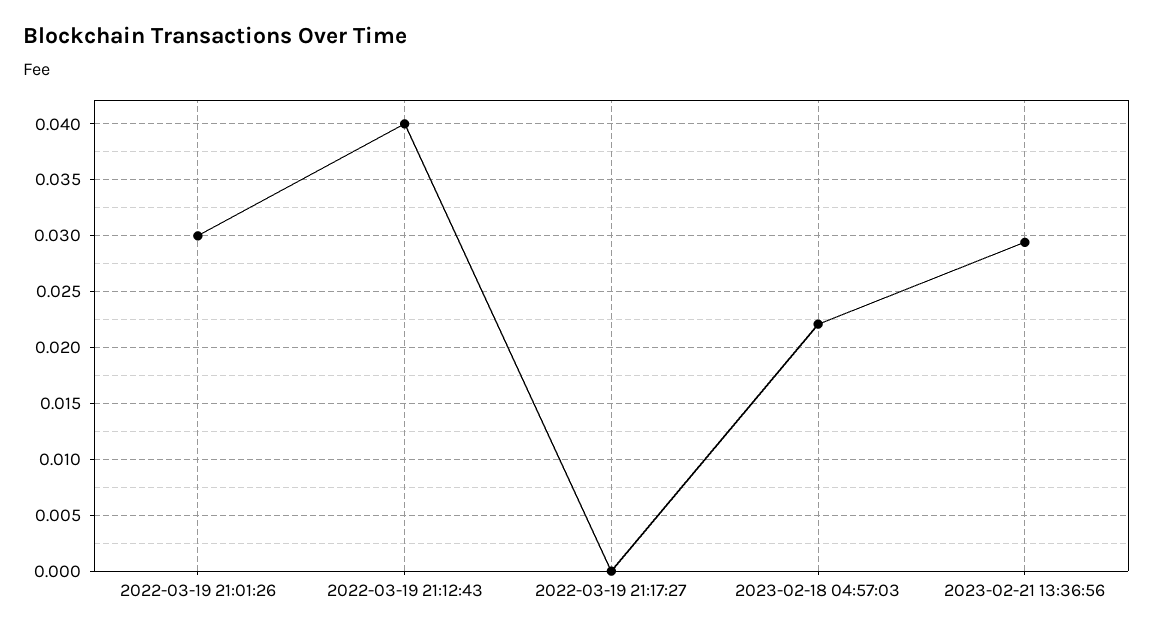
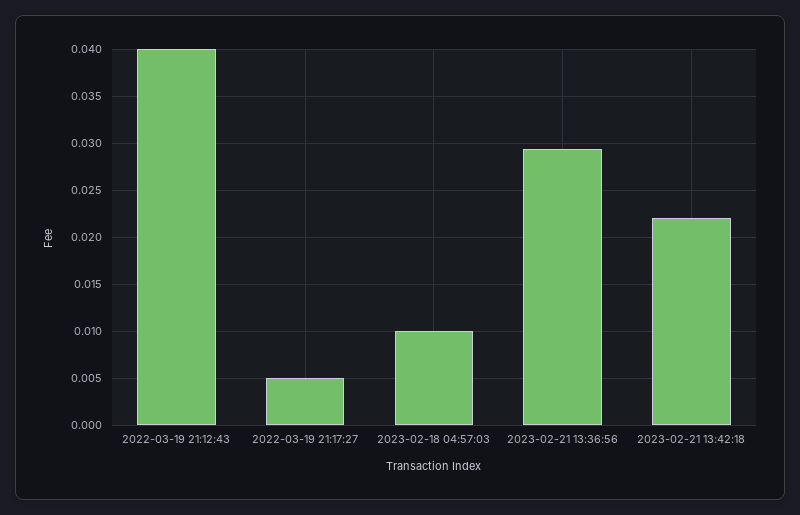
2022-03-19 21:01:26: 0.03 -> none
2022-03-19 21:17:27: 0 -> 0.005
2023-02-18 04:57:03: 0.022 -> 0.01
2023-02-21 13:42:18: none -> 0.022

